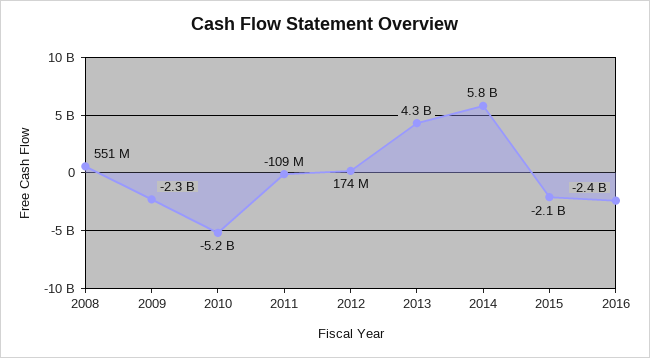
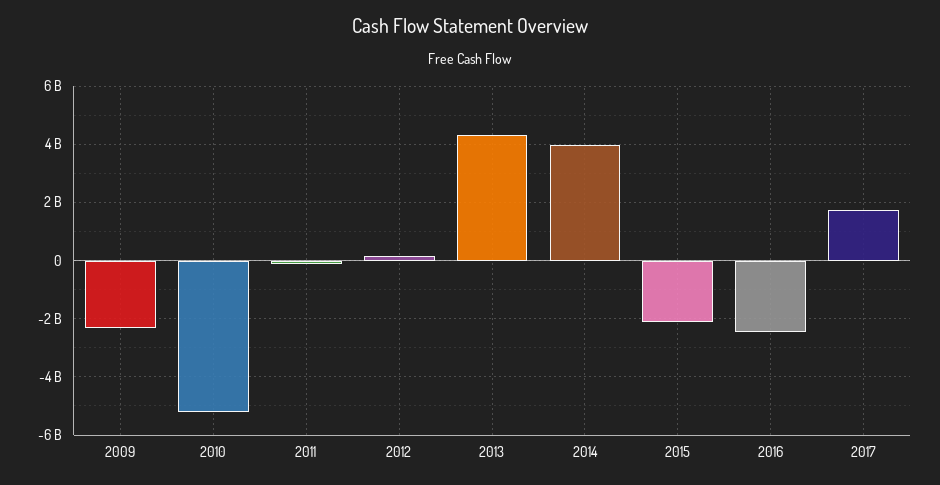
2008: 551000000 -> none
2014: 5800000000 -> 4000000000
2017: none -> 1750000000

